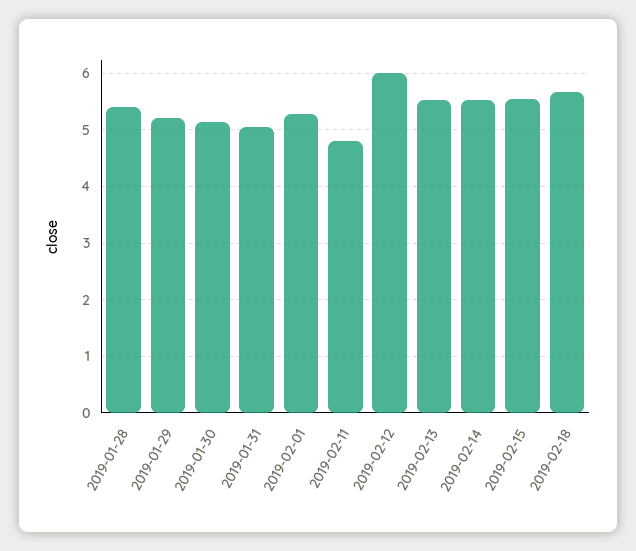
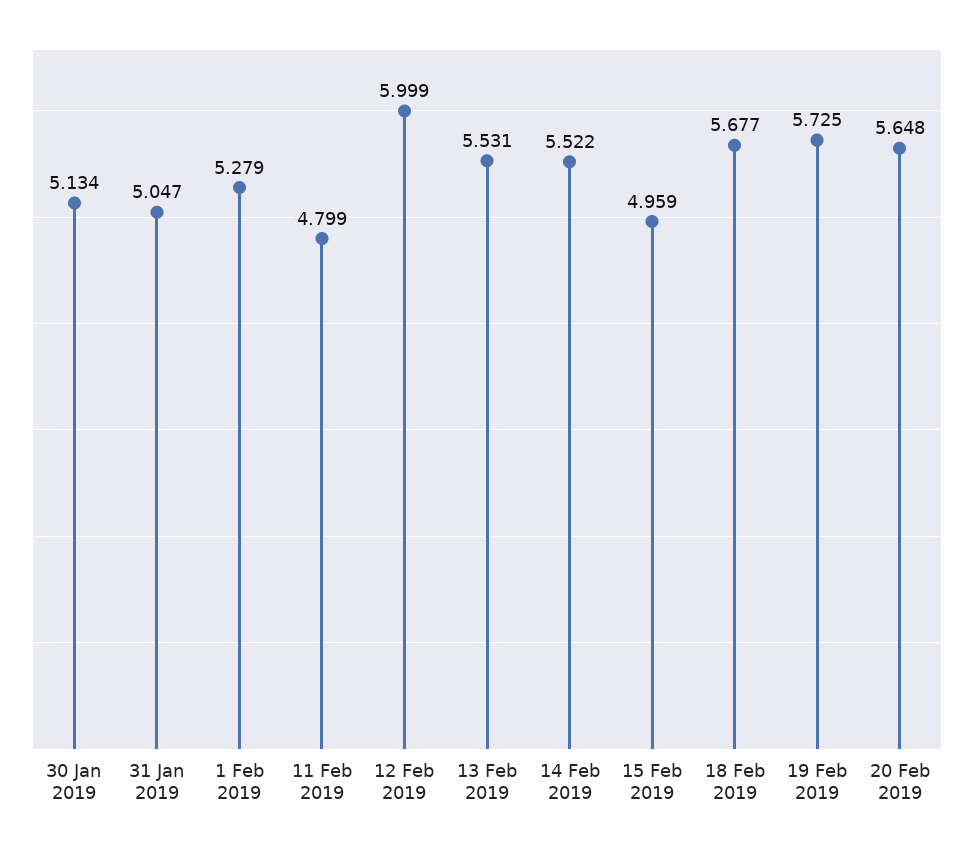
2019-01-28: 5.4 -> none
2019-01-29: 5.2 -> none
2019-02-15: 5.6 -> 4.959
19 Feb 2019: none -> 5.725
20 Feb 2019: none -> 5.648

